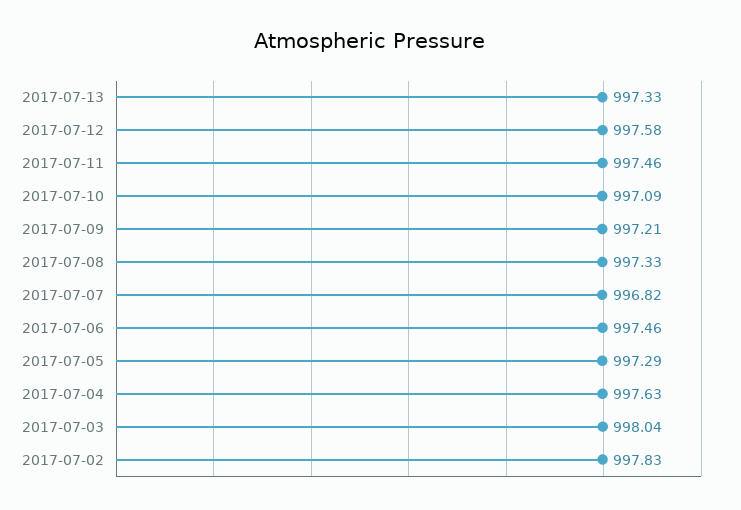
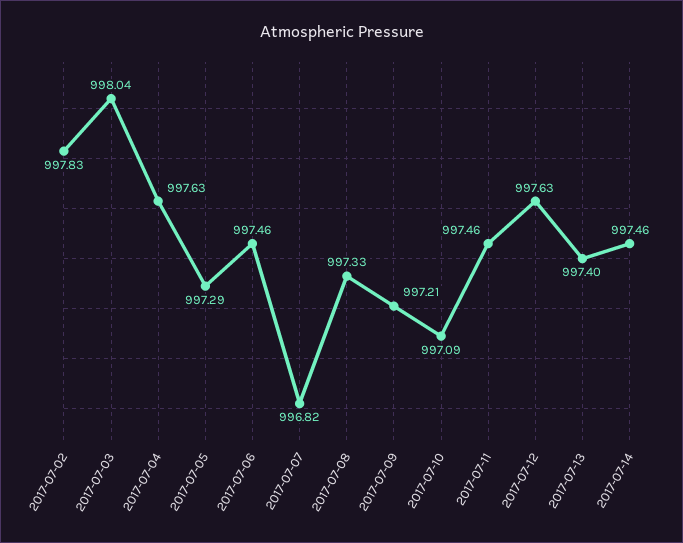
2017-07-13: 997.33 -> 997.4
2017-07-12: 997.58 -> 997.63
2017-07-14: none -> 997.46

